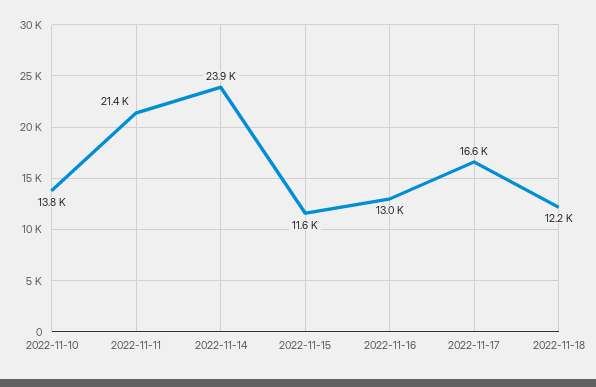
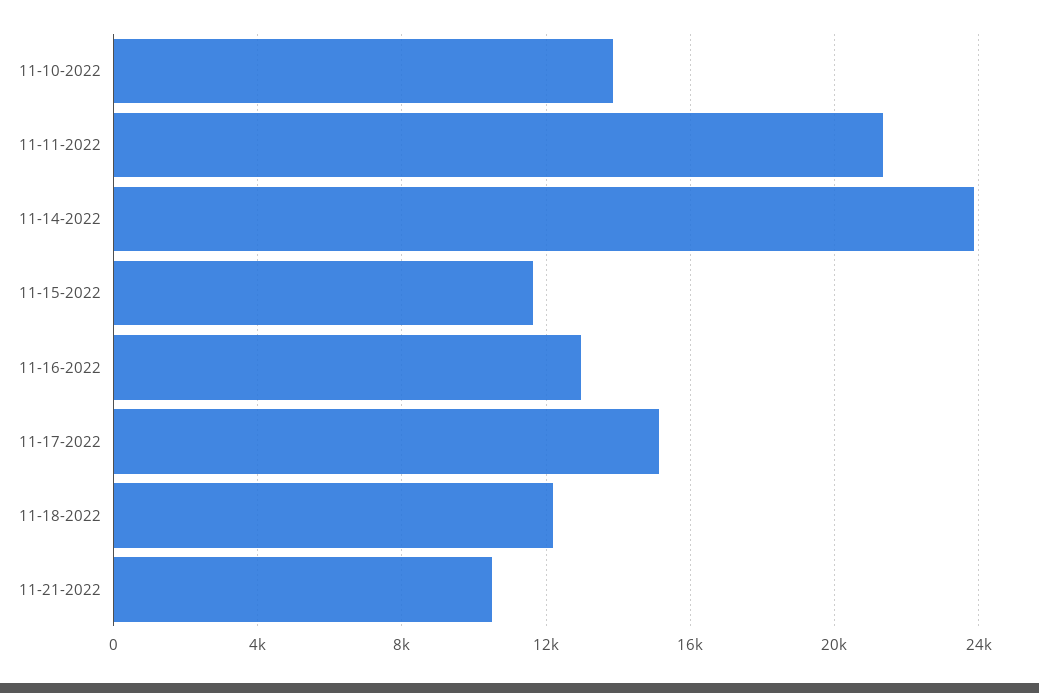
2022-11-17: 16600 -> 15000
11-21-2022: none -> 10500

